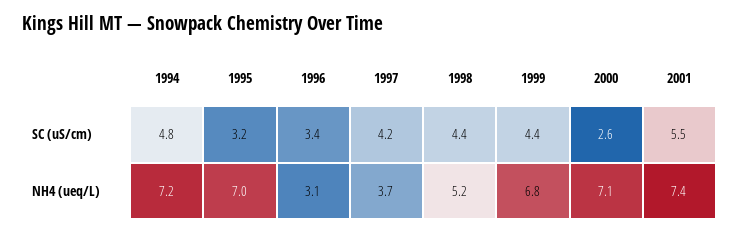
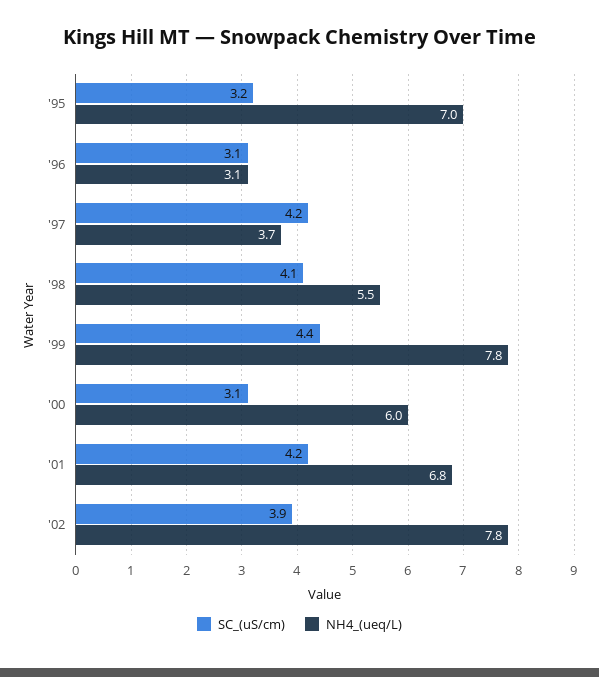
SC (uS/cm), 1994: 4.8 -> none
SC (uS/cm), 1996: 3.4 -> 3.1
SC (uS/cm), 1998: 4.4 -> 4.1
SC (uS/cm), 2000: 2.6 -> 3.1
SC (uS/cm), 2001: 5.5 -> 4.2
NH4 (ueq/L), 1994: 7.2 -> none
NH4 (ueq/L), 1998: 5.2 -> 5.5
NH4 (ueq/L), 1999: 6.8 -> 7.8
NH4 (ueq/L), 2000: 7.1 -> 6
NH4 (ueq/L), 2001: 7.4 -> 6.8
SC (uS/cm), '02: none -> 3.9
NH4 (ueq/L), '02: none -> 7.8

